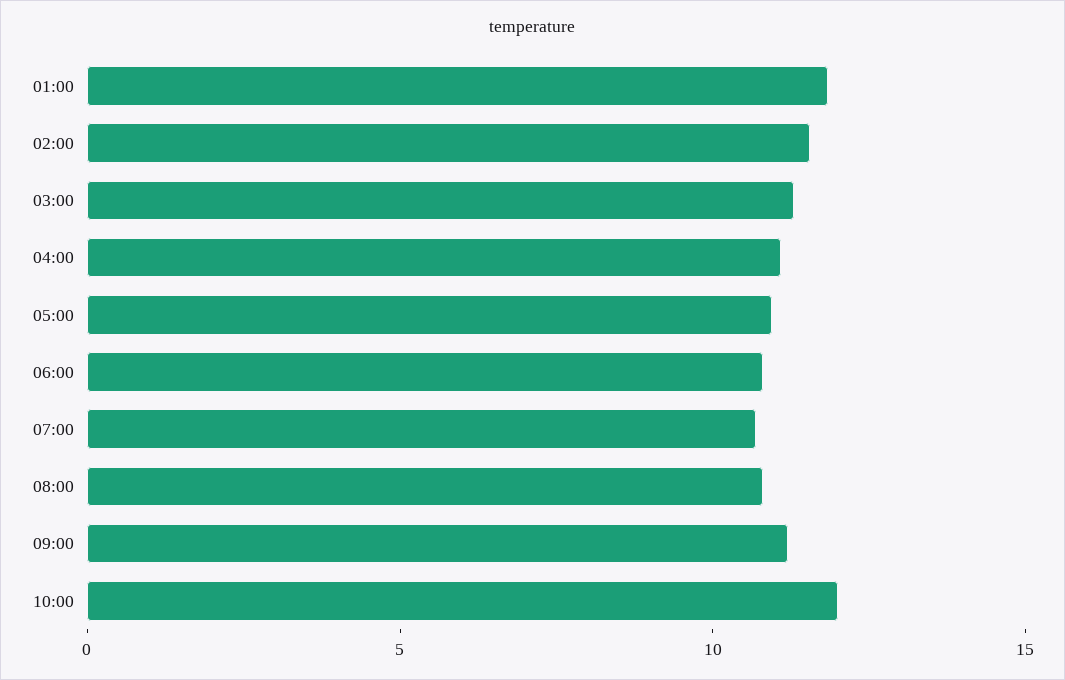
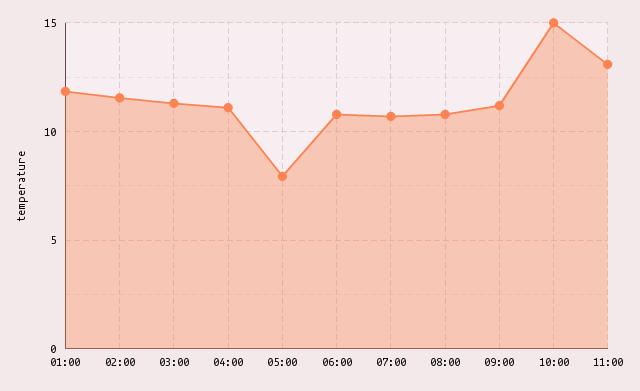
05:00: 11 -> 8
10:00: 12 -> 15
11:00: none -> 13

